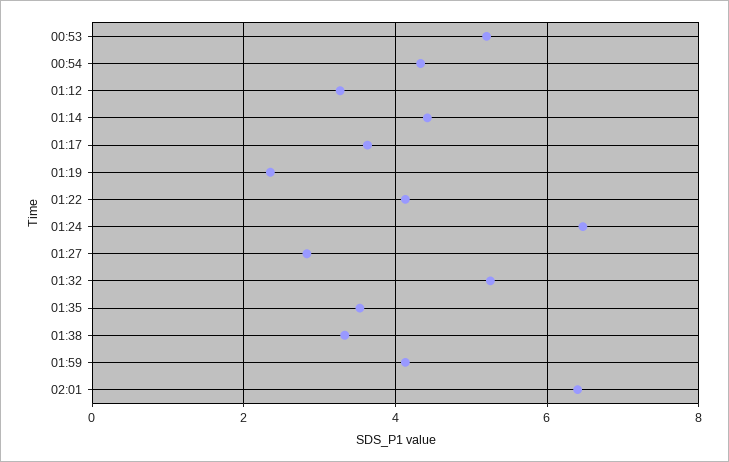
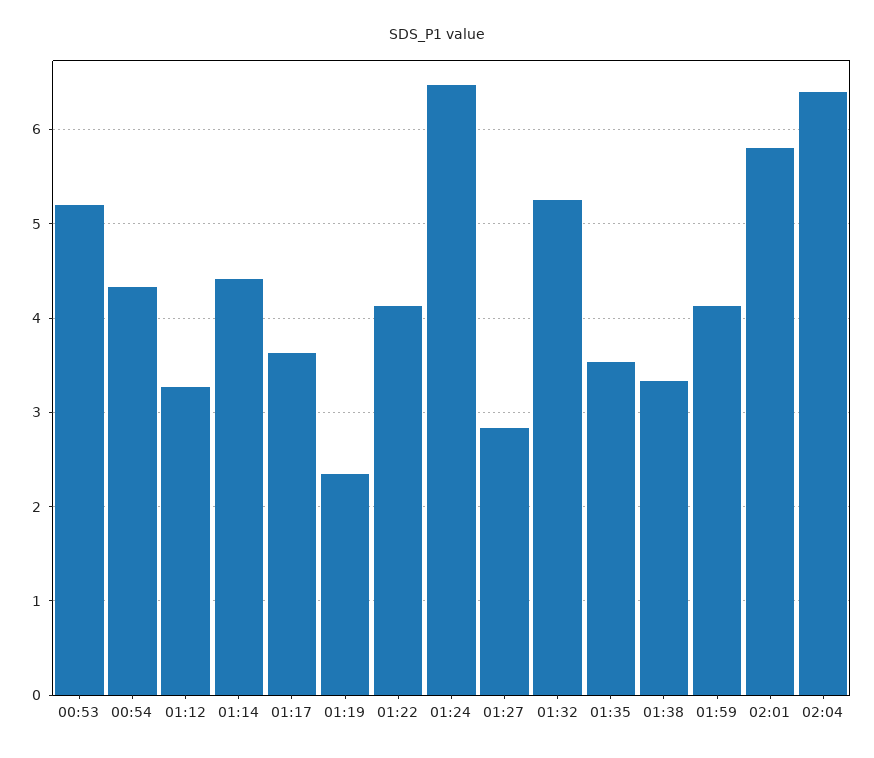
02:01: 6.4 -> 5.8
02:04: none -> 6.4

